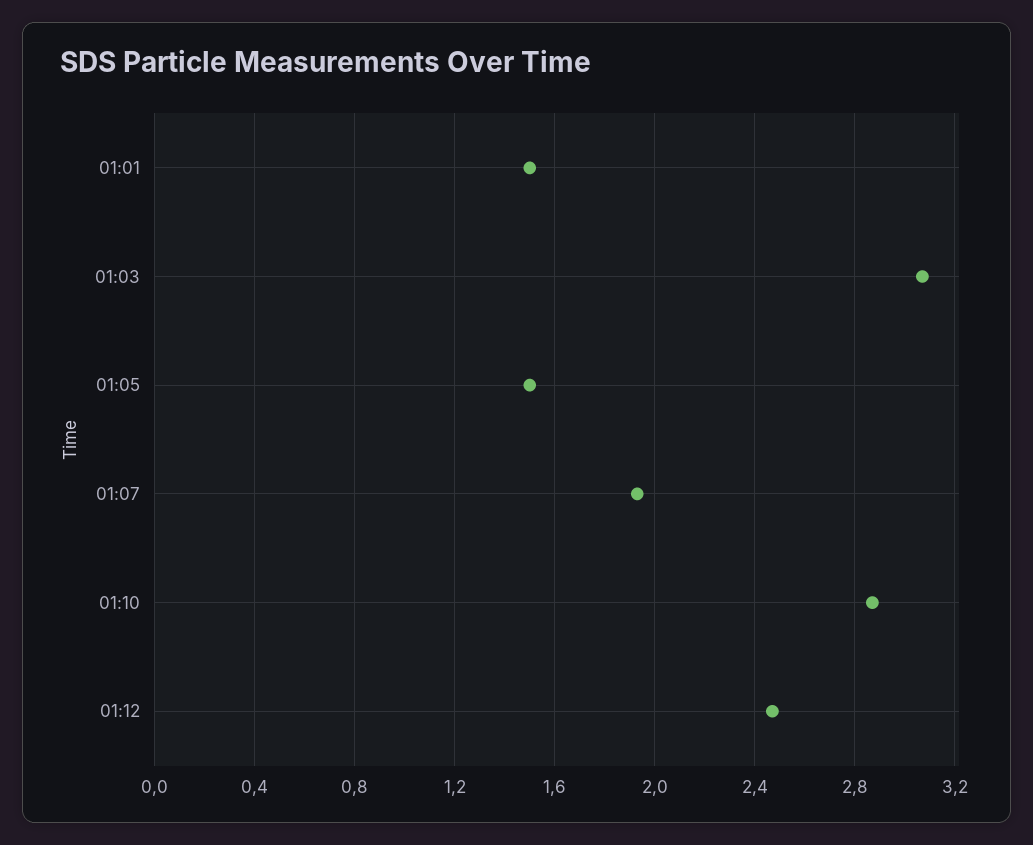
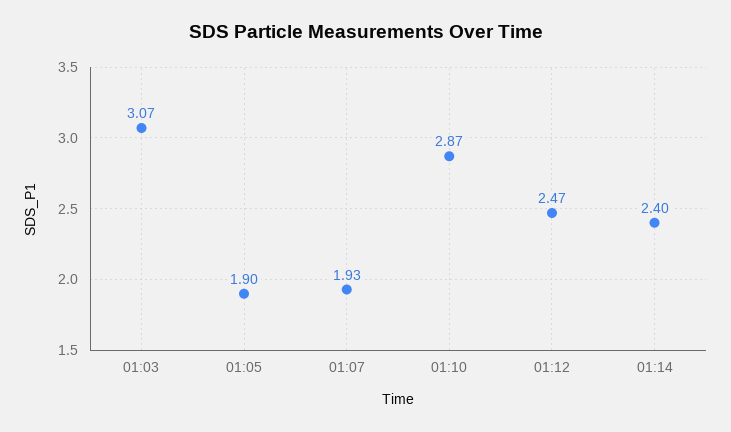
01:01: 1.5 -> none
01:05: 1.5 -> 1.9
01:14: none -> 2.4

